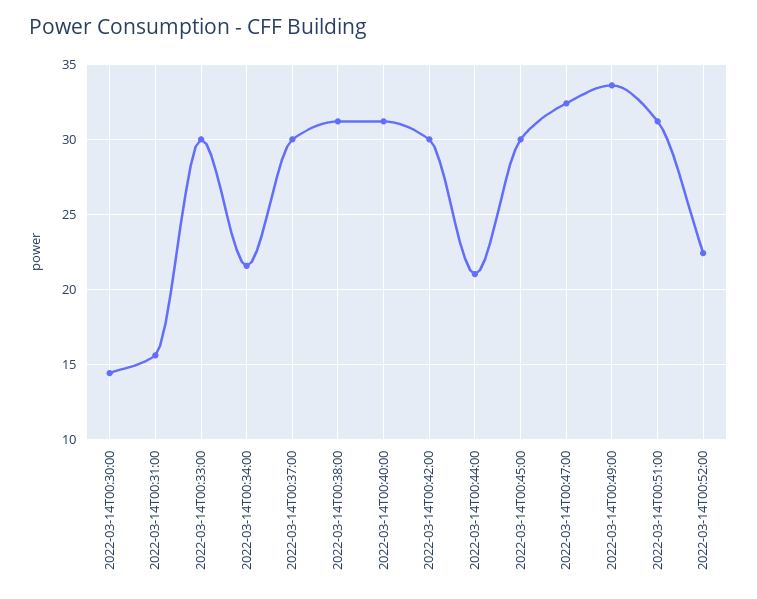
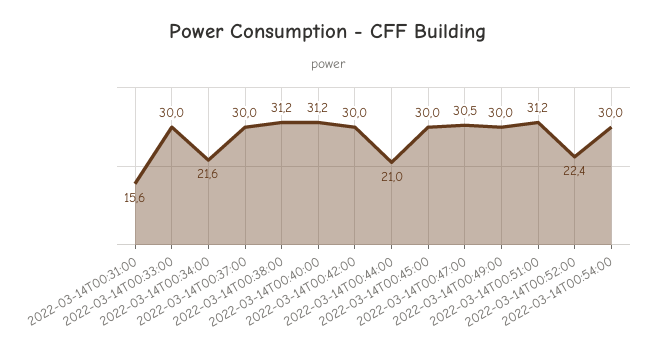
2022-03-14T00:30:00: 14.5 -> none
2022-03-14T00:47:00: 32.5 -> 30.5
2022-03-14T00:49:00: 33.5 -> 30
2022-03-14T00:54:00: none -> 30

